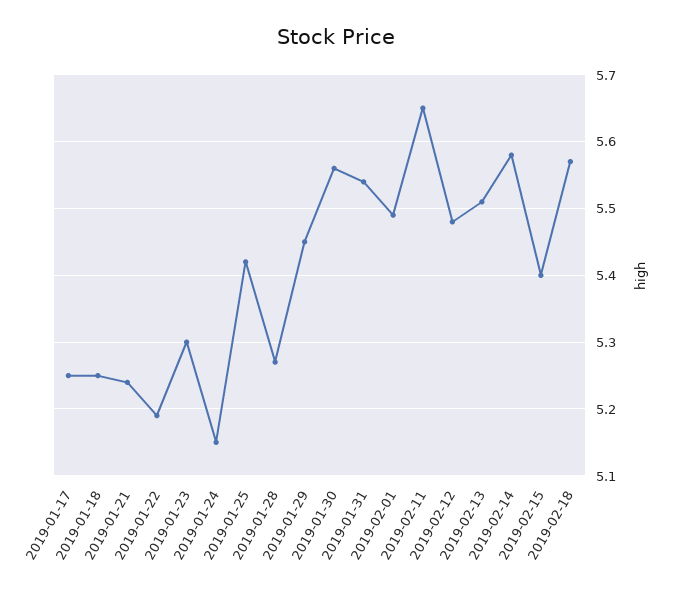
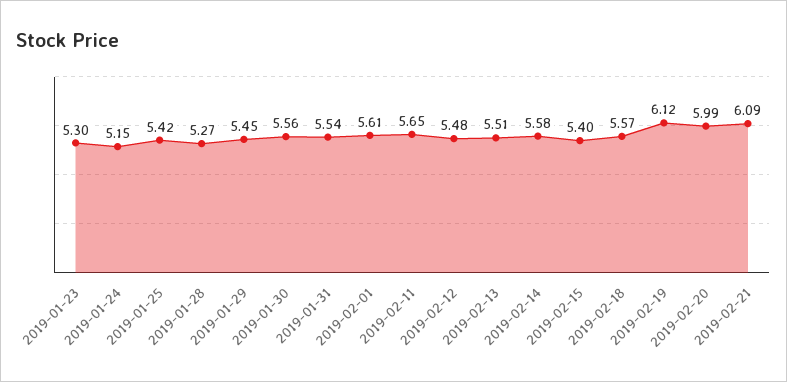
2019-01-17: 5.25 -> none
2019-01-18: 5.25 -> none
2019-01-21: 5.24 -> none
2019-01-22: 5.19 -> none
2019-02-01: 5.49 -> 5.61
2019-02-19: none -> 6.12
2019-02-20: none -> 5.99
2019-02-21: none -> 6.09

